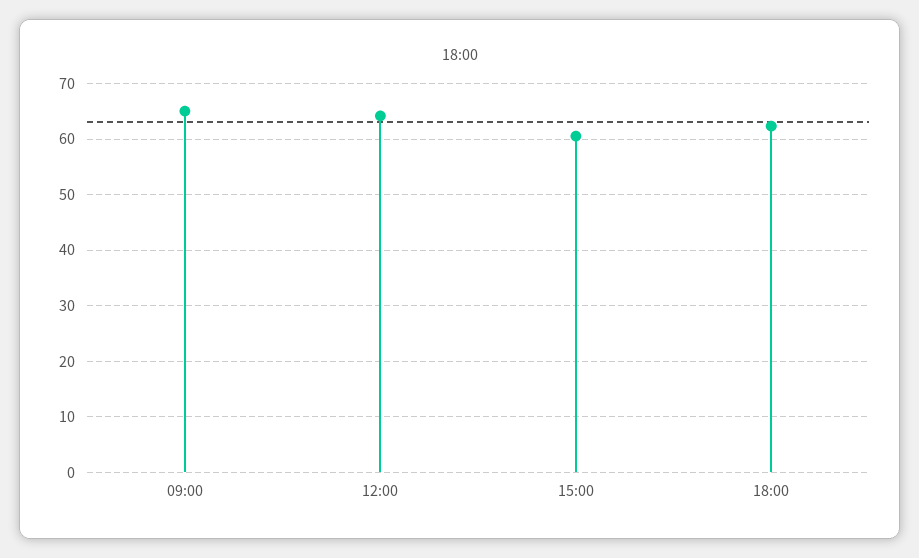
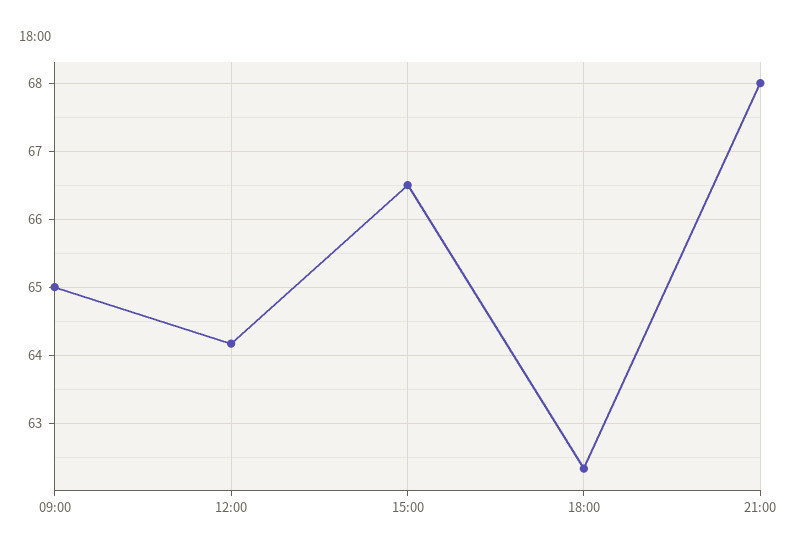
15:00: 60 -> 66.5
21:00: none -> 68

